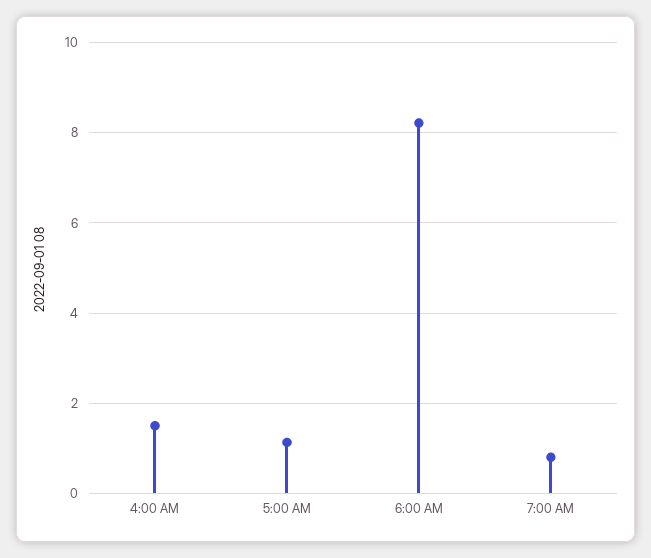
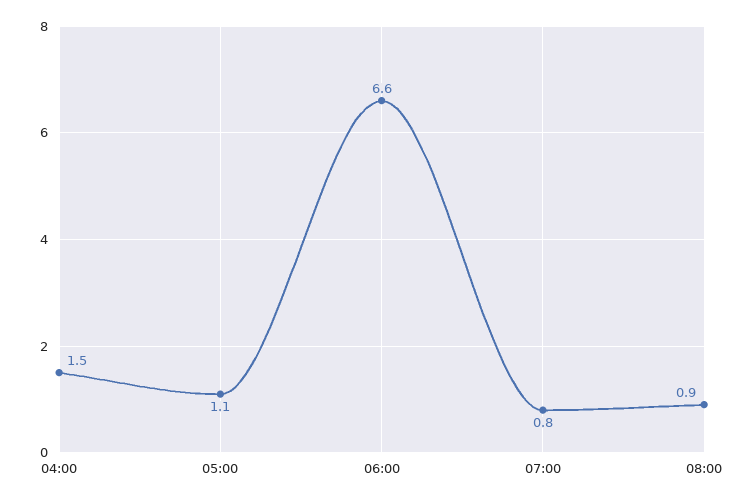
6:00 AM: 8.2 -> 6.6
08:00: none -> 0.9

